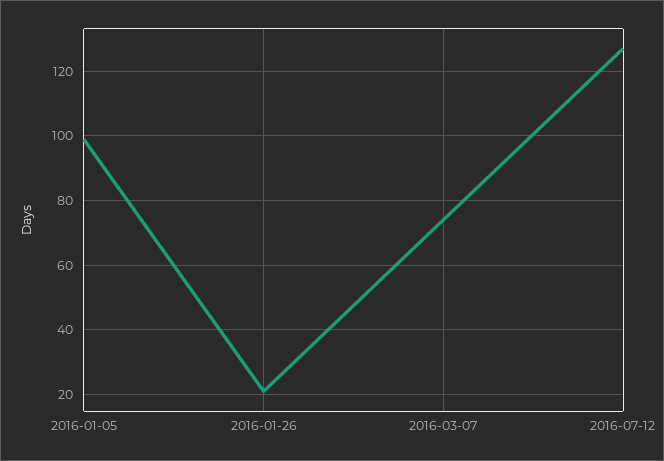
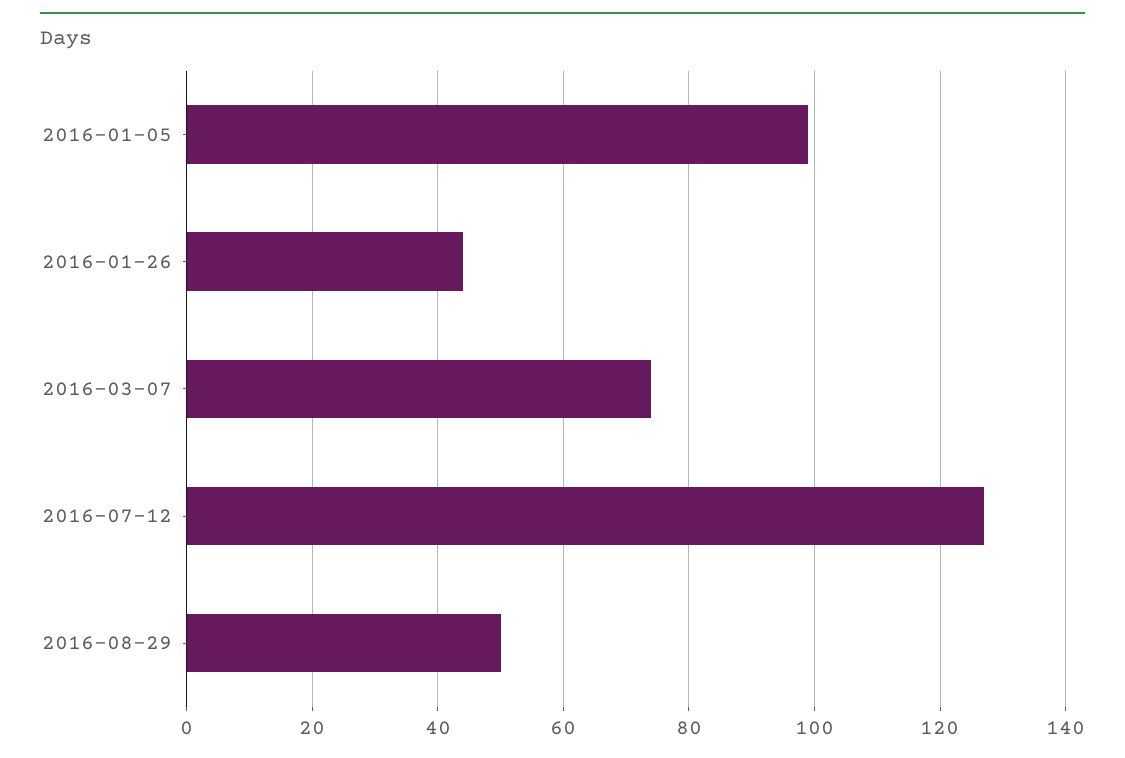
2016-01-26: 20 -> 45
2016-08-29: none -> 50

